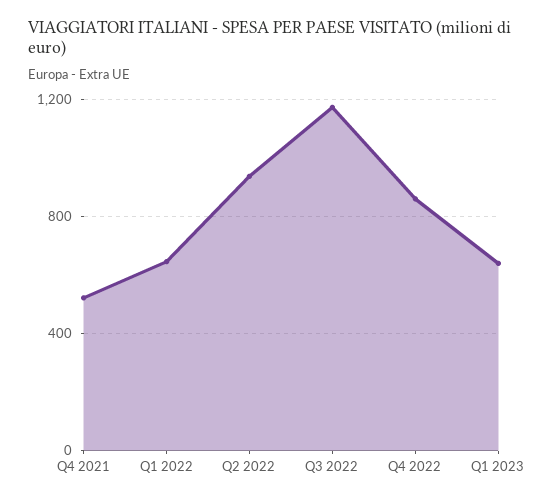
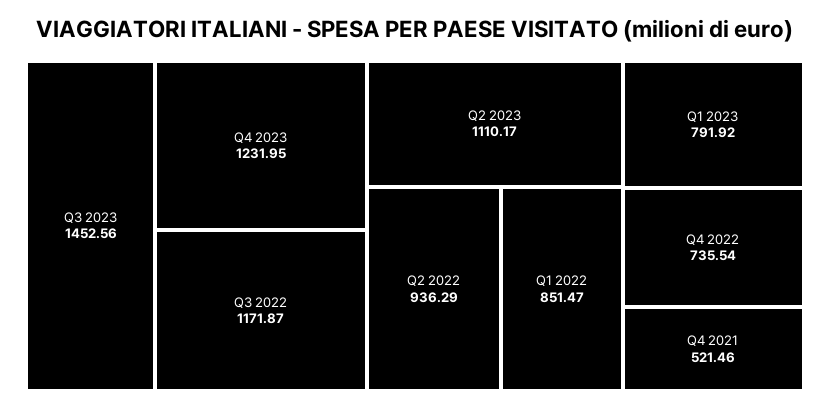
Q1 2022: 650 -> 851.47
Q4 2022: 850 -> 735.54
Q1 2023: 650 -> 791.92
Q3 2023: none -> 1452.56
Q4 2023: none -> 1231.95
Q2 2023: none -> 1110.17

